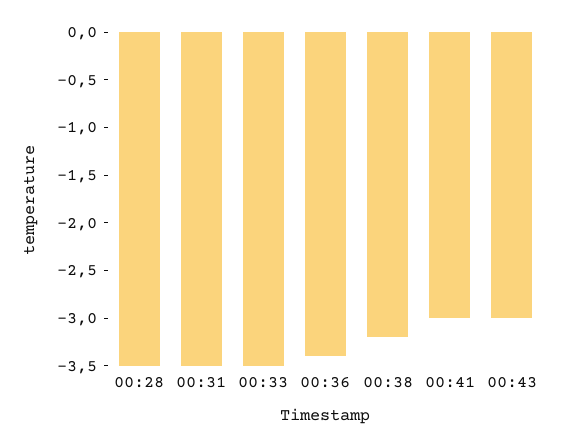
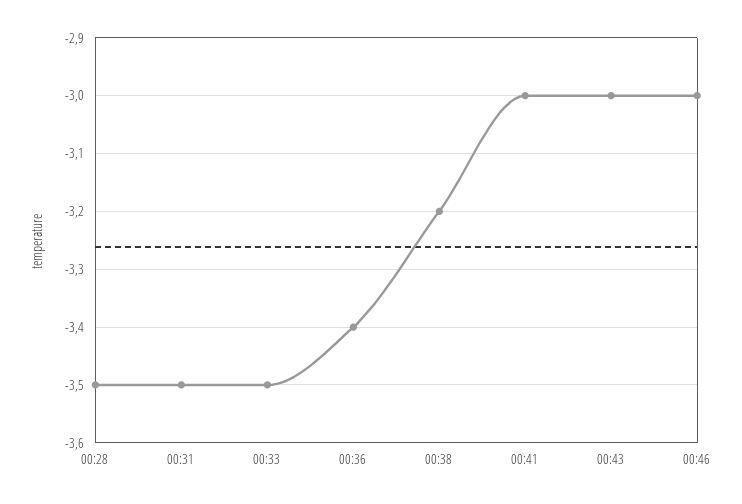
00:46: none -> -3

